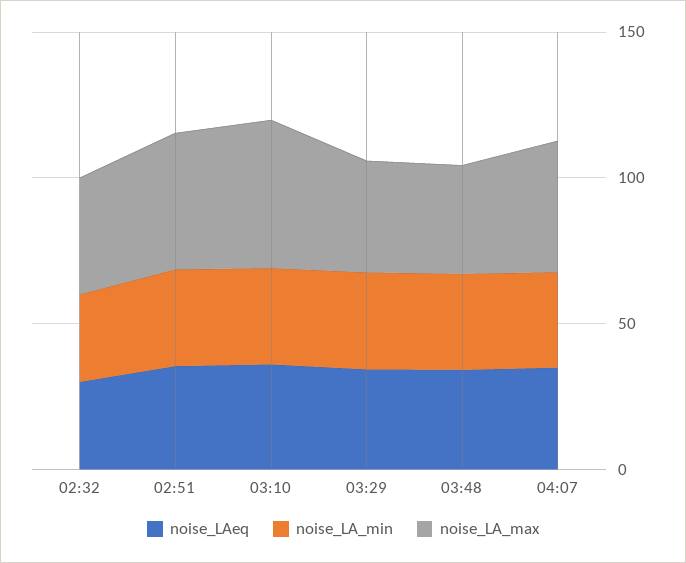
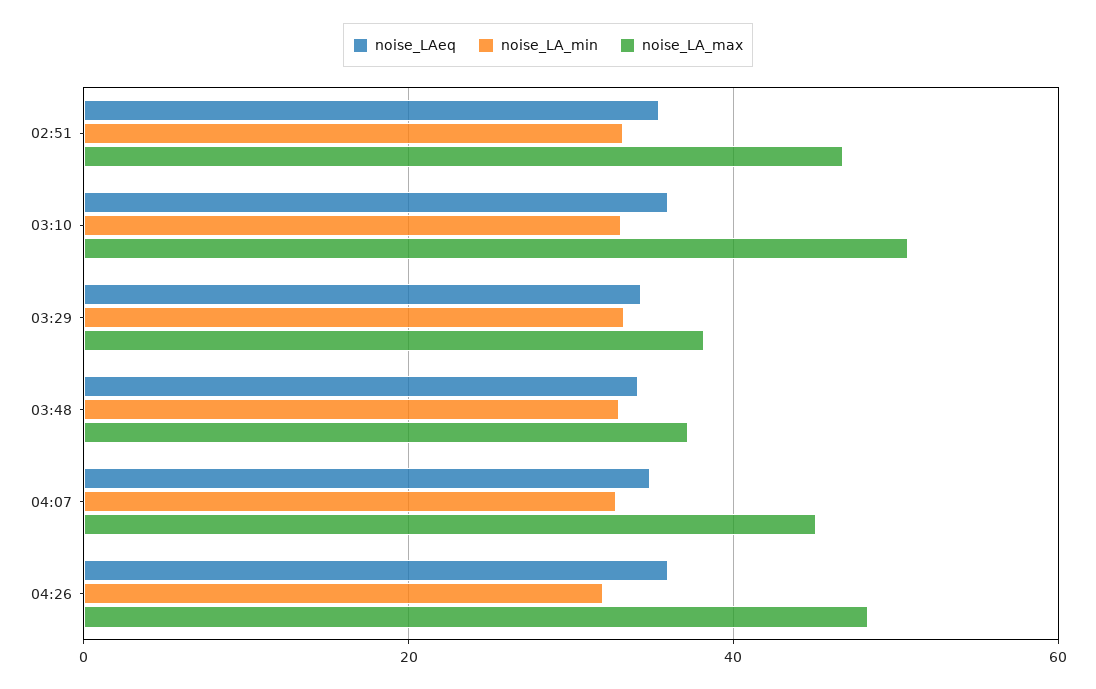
noise_LAeq, 02:32: 30 -> none
noise_LA_min, 02:32: 30 -> none
noise_LA_max, 02:32: 40 -> none
noise_LAeq, 04:26: none -> 36
noise_LA_min, 04:26: none -> 32
noise_LA_max, 04:26: none -> 48

